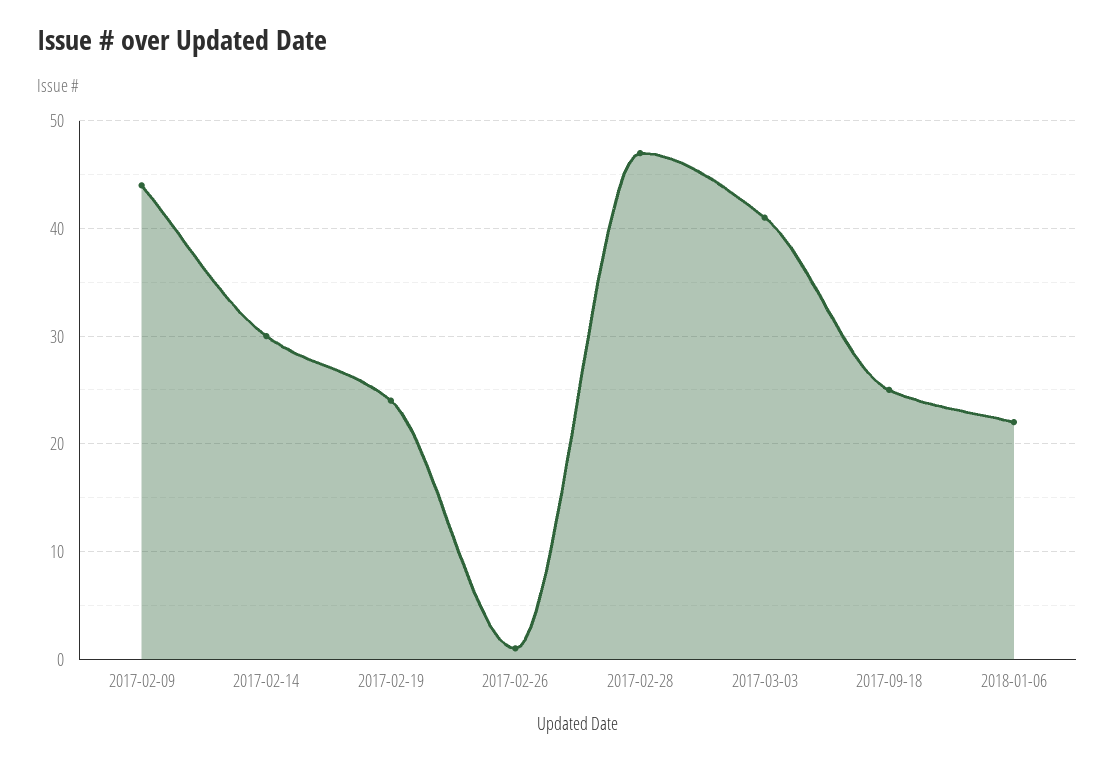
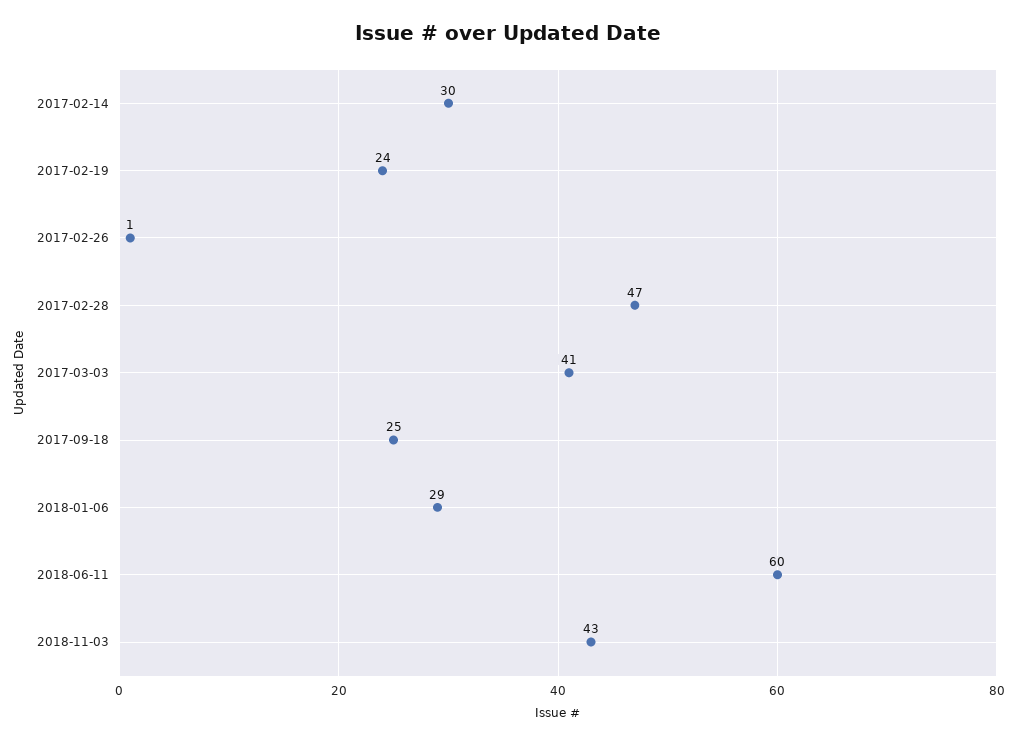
2017-02-09: 44 -> none
2018-01-06: 22 -> 29
2018-06-11: none -> 60
2018-11-03: none -> 43

